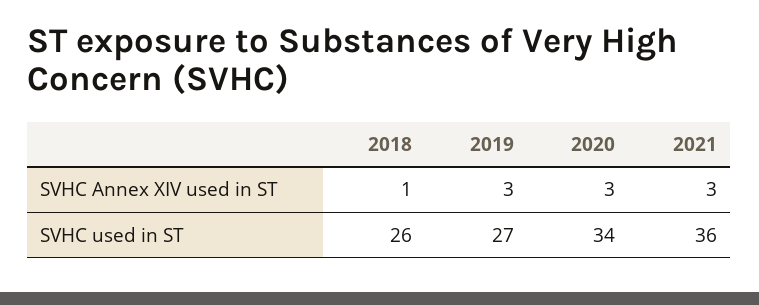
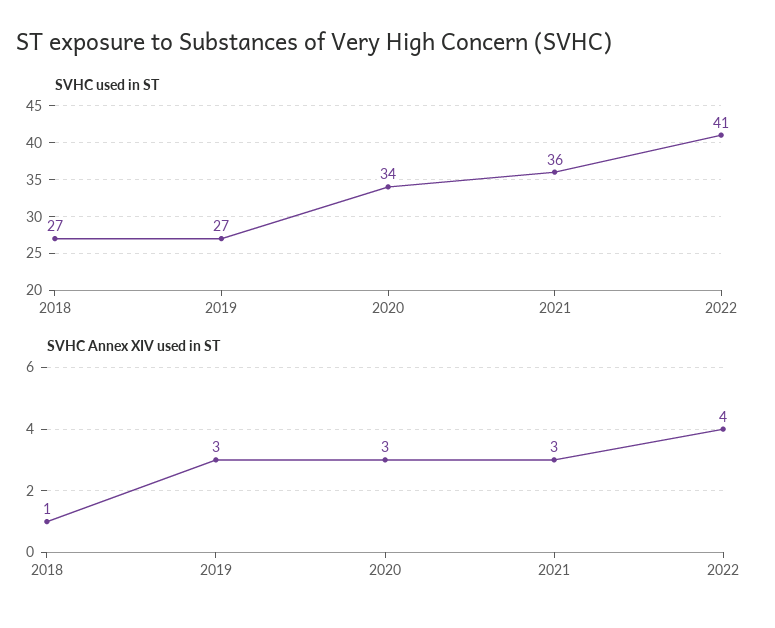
SVHC used in ST, 2018: 26 -> 27
SVHC used in ST, 2022: none -> 41
SVHC Annex XIV used in ST, 2022: none -> 4

